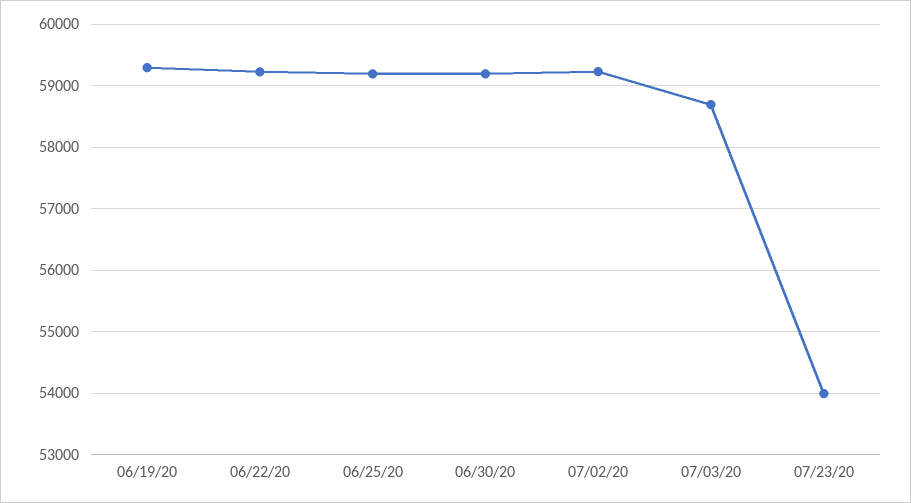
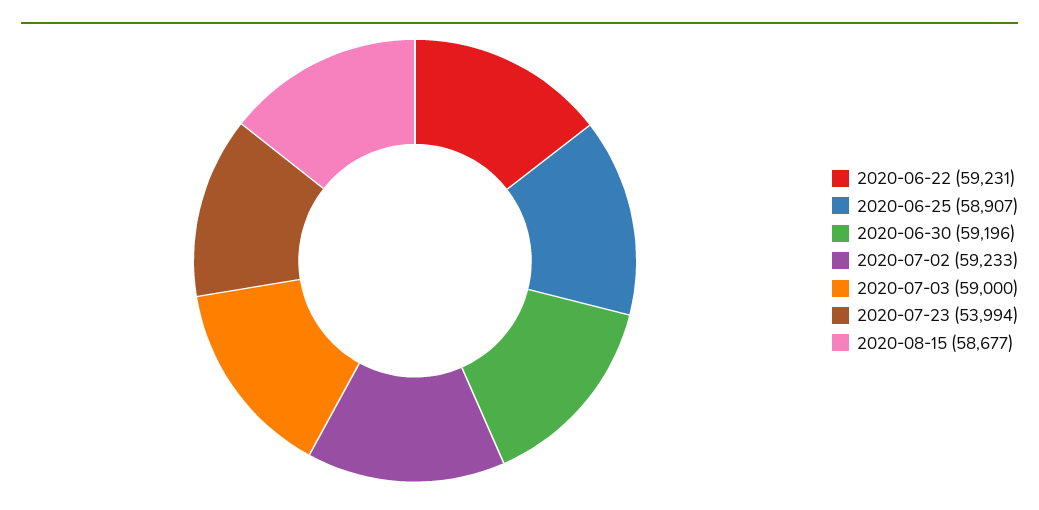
06/19/20: 59300 -> none
06/25/20: 59200 -> 58907
07/03/20: 58700 -> 59000
2020-08-15: none -> 58677

